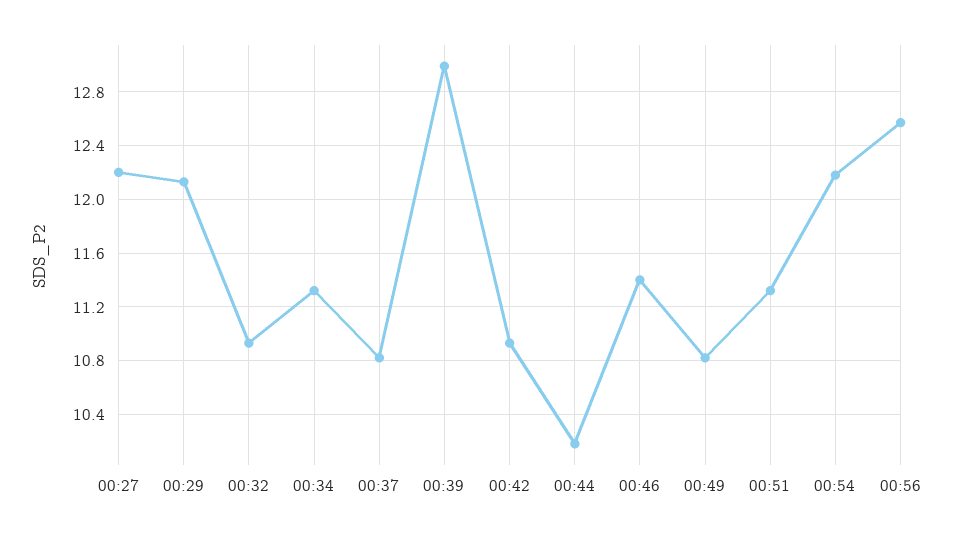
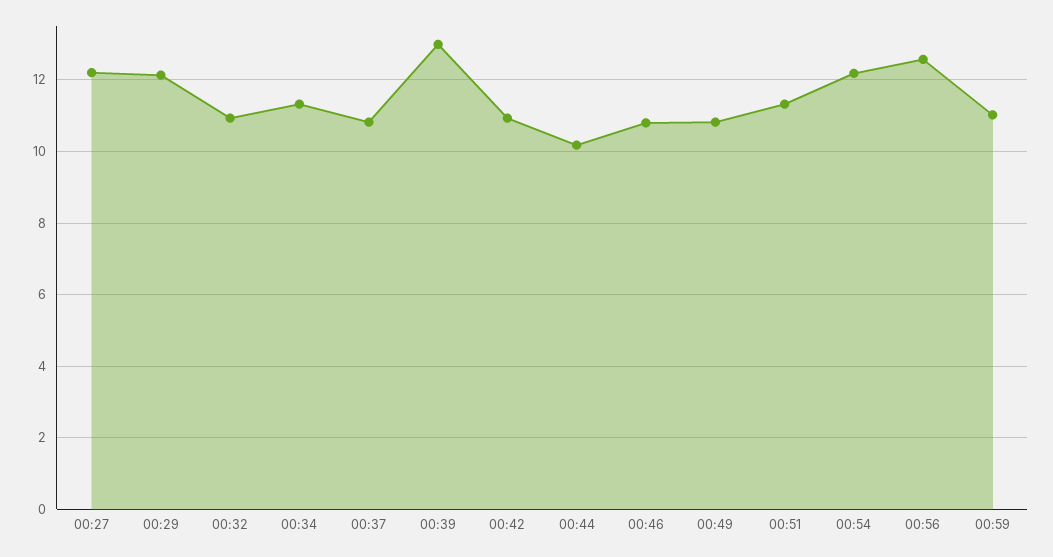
00:46: 11.4 -> 10.8
00:59: none -> 11

